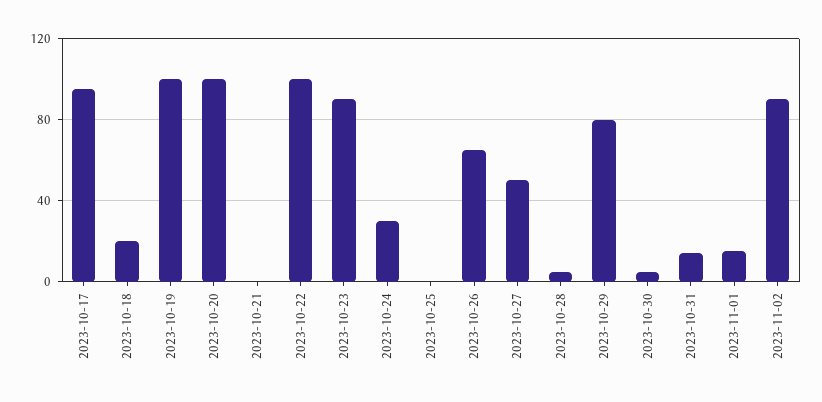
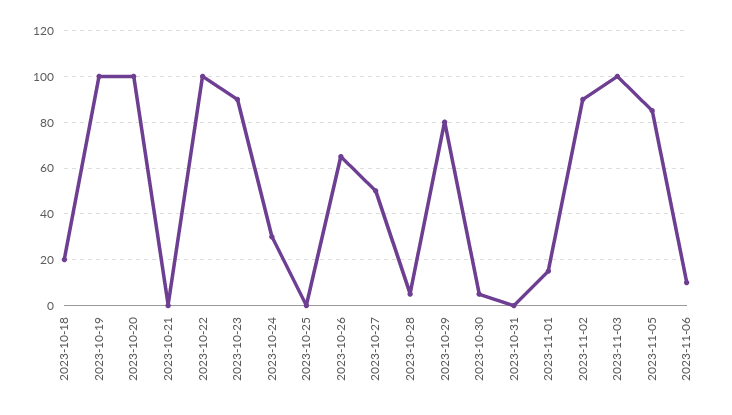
2023-10-17: 95 -> none
2023-10-31: 15 -> 0
2023-11-03: none -> 100
2023-11-05: none -> 85
2023-11-06: none -> 10

